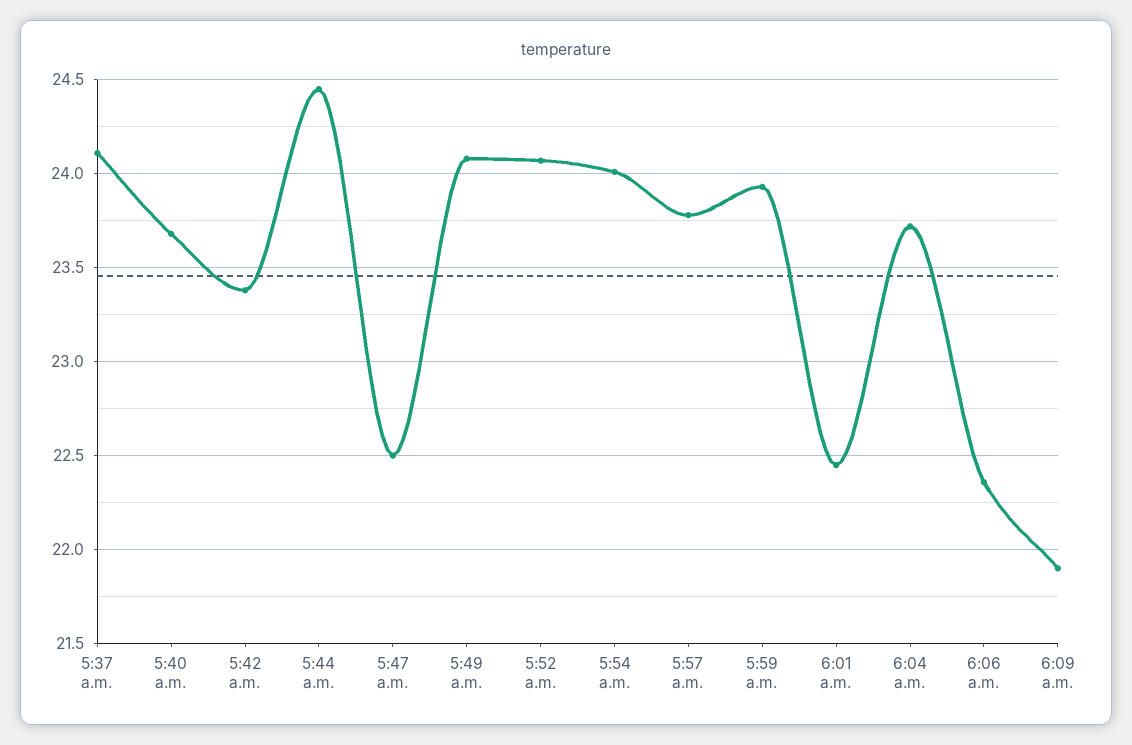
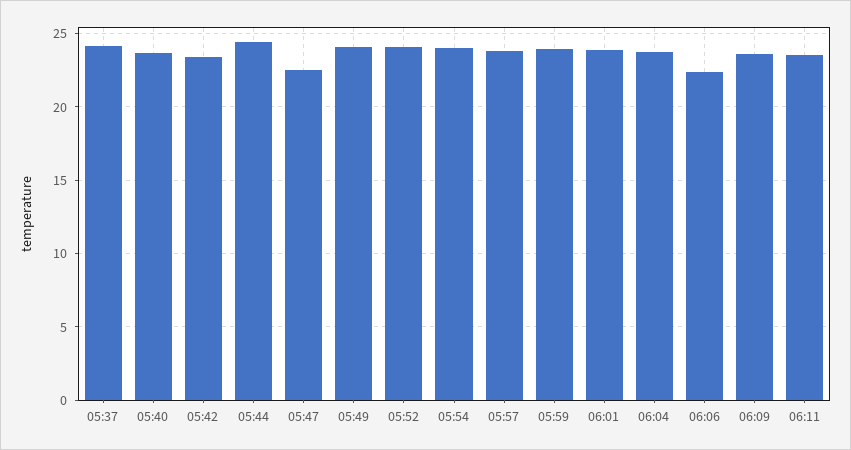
6:01 a.m.: 22.45 -> 24
6:09 a.m.: 21.9 -> 23.5
06:11: none -> 23.5

